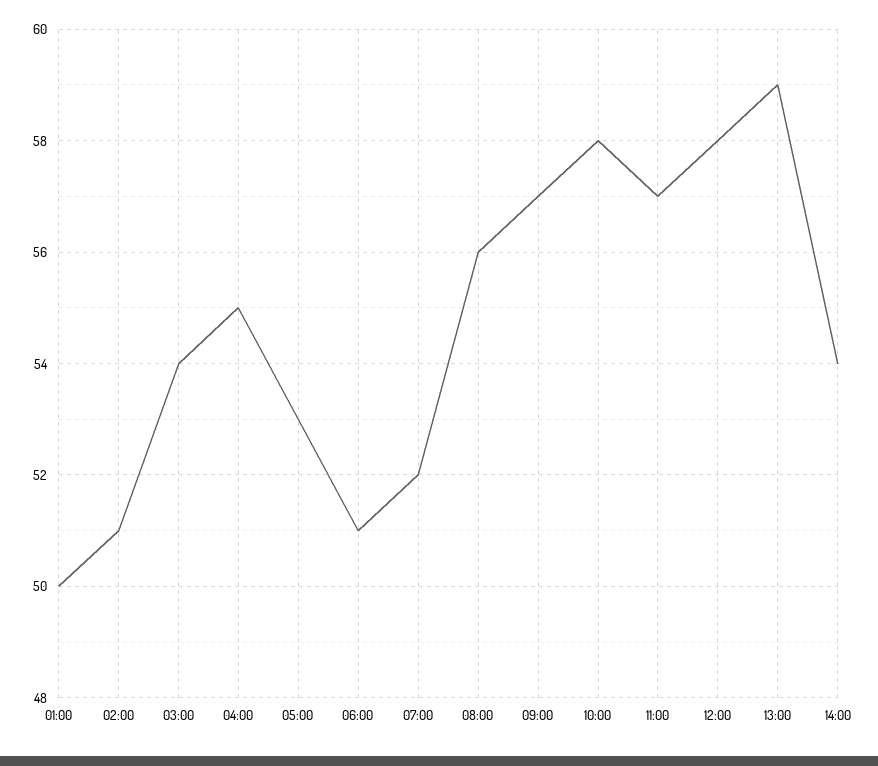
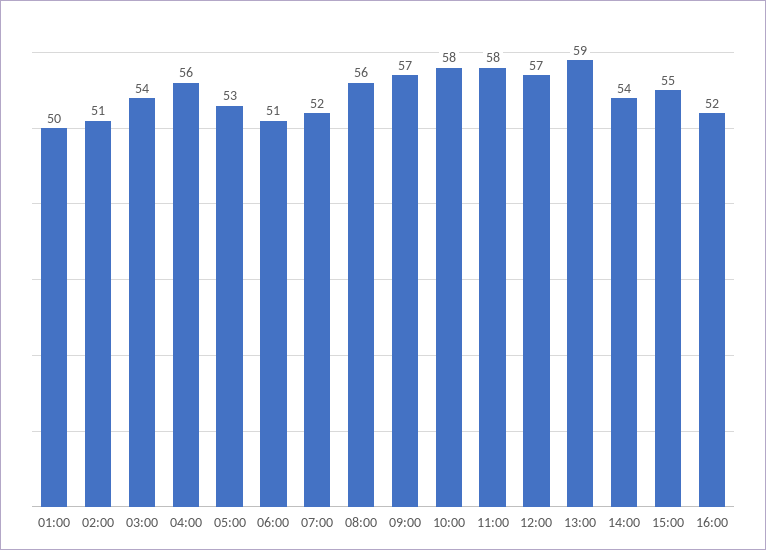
04:00: 55 -> 56
11:00: 57 -> 58
12:00: 58 -> 57
15:00: none -> 55
16:00: none -> 52

